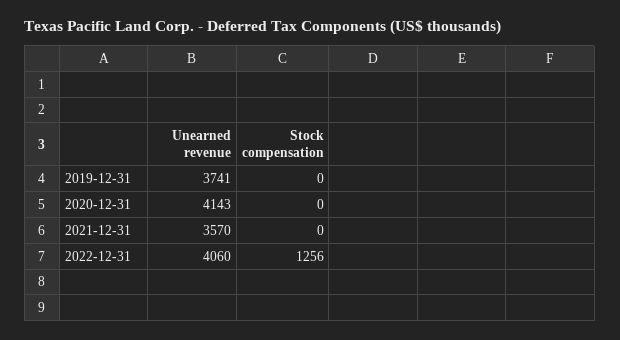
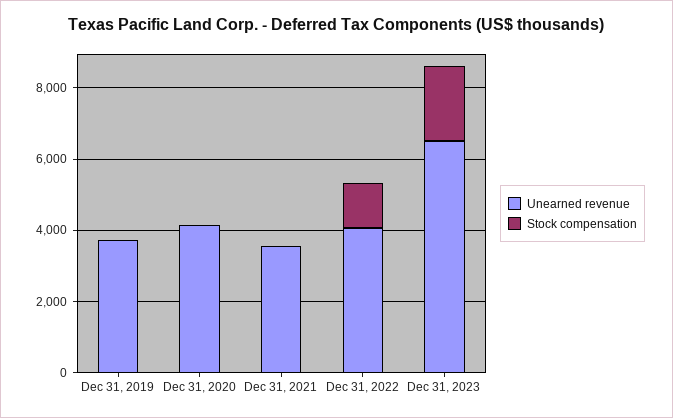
Unearned revenue, Dec 31, 2023: none -> 6500
Stock compensation, Dec 31, 2023: none -> 2000

